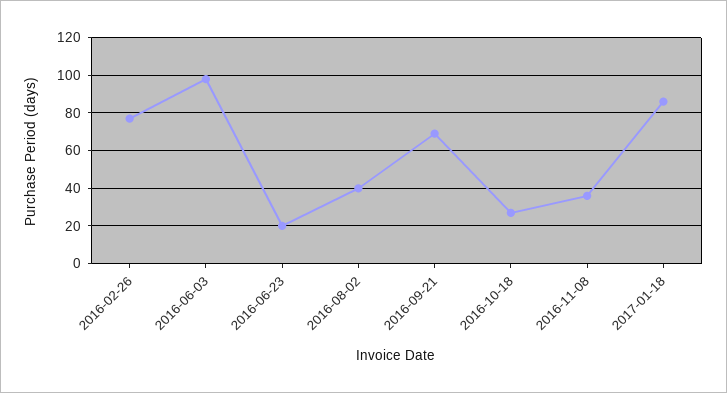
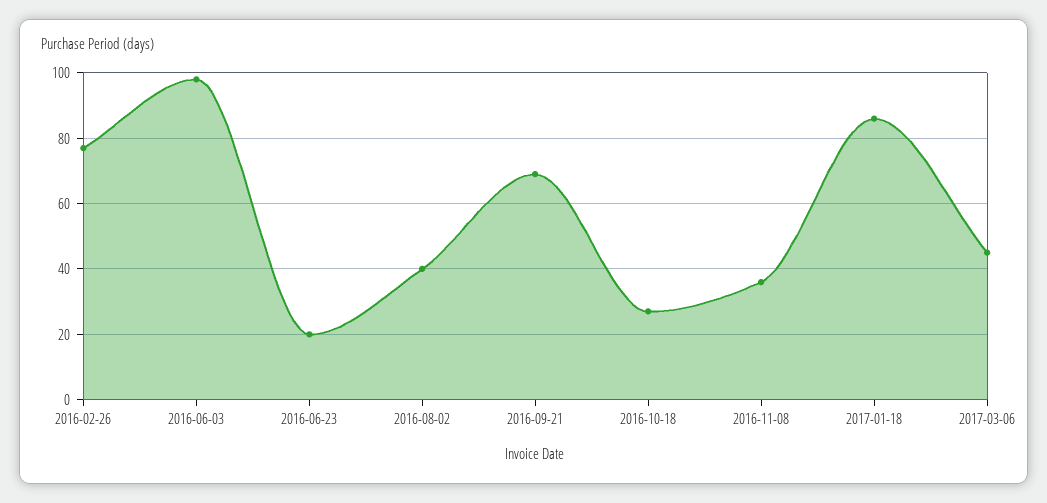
2017-03-06: none -> 45

